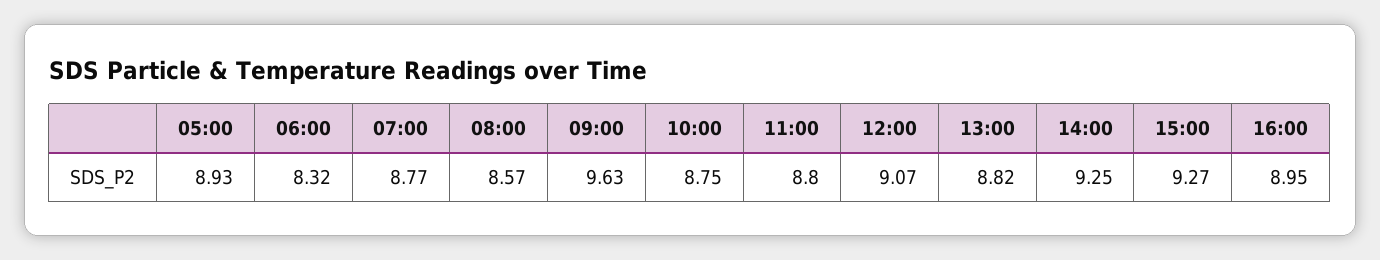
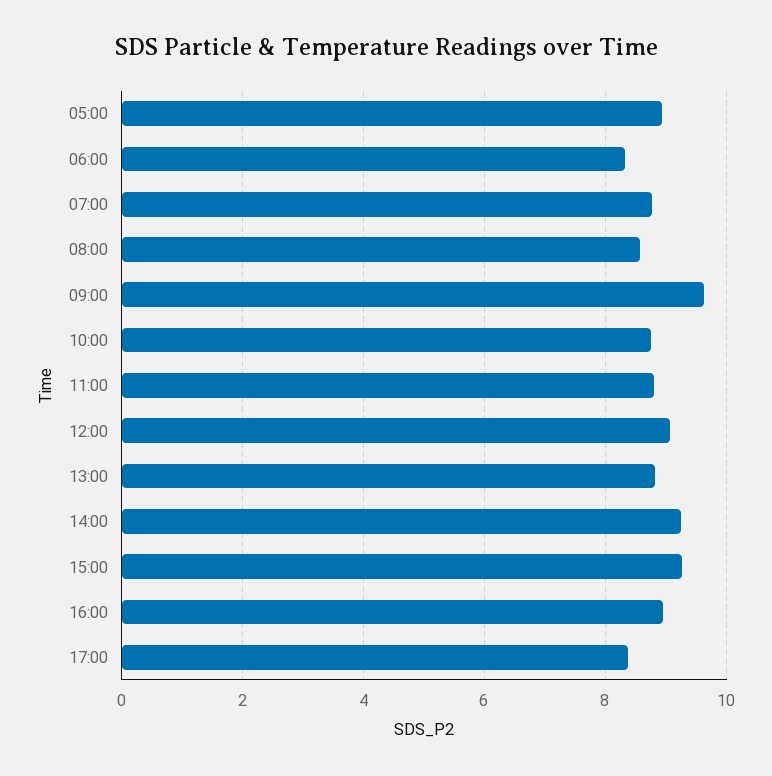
17:00: none -> 8.4

